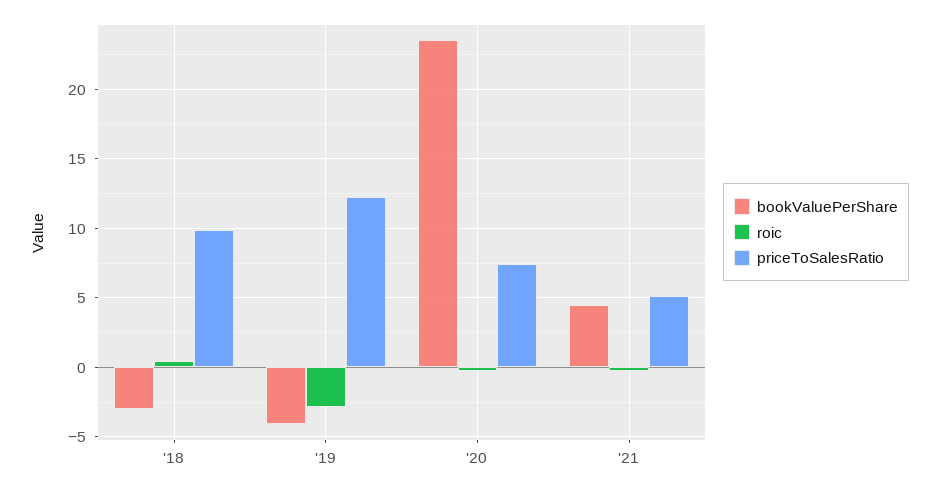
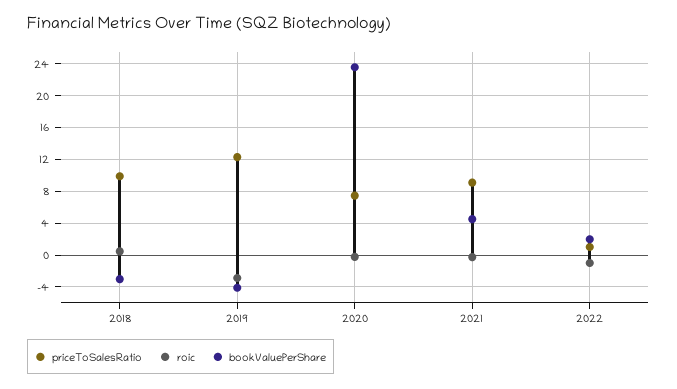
priceToSalesRatio, '21: 5 -> 9
priceToSalesRatio, 2022: none -> 1
roic, 2022: none -> -1
bookValuePerShare, 2022: none -> 2

